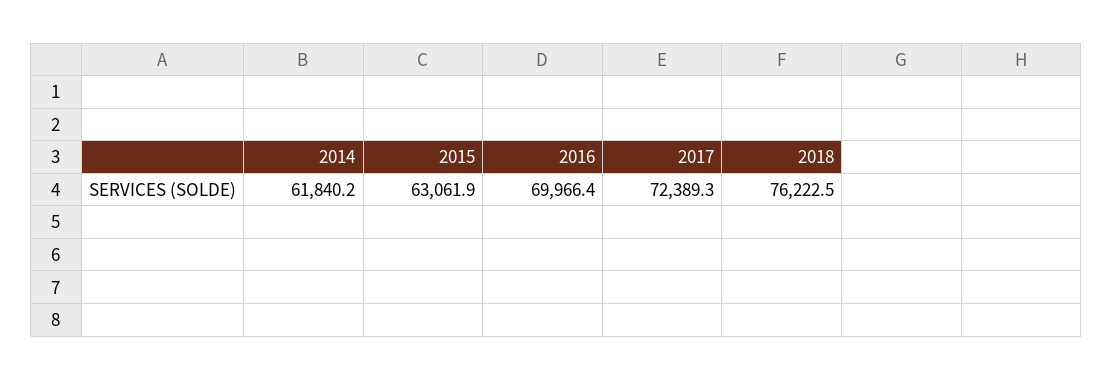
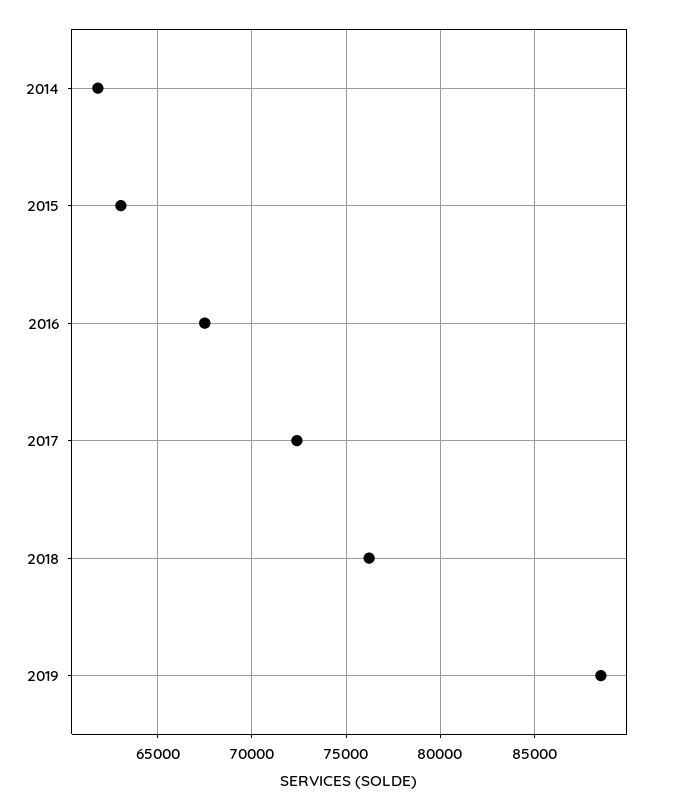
2016: 69966.4 -> 67500
2019: none -> 88500

